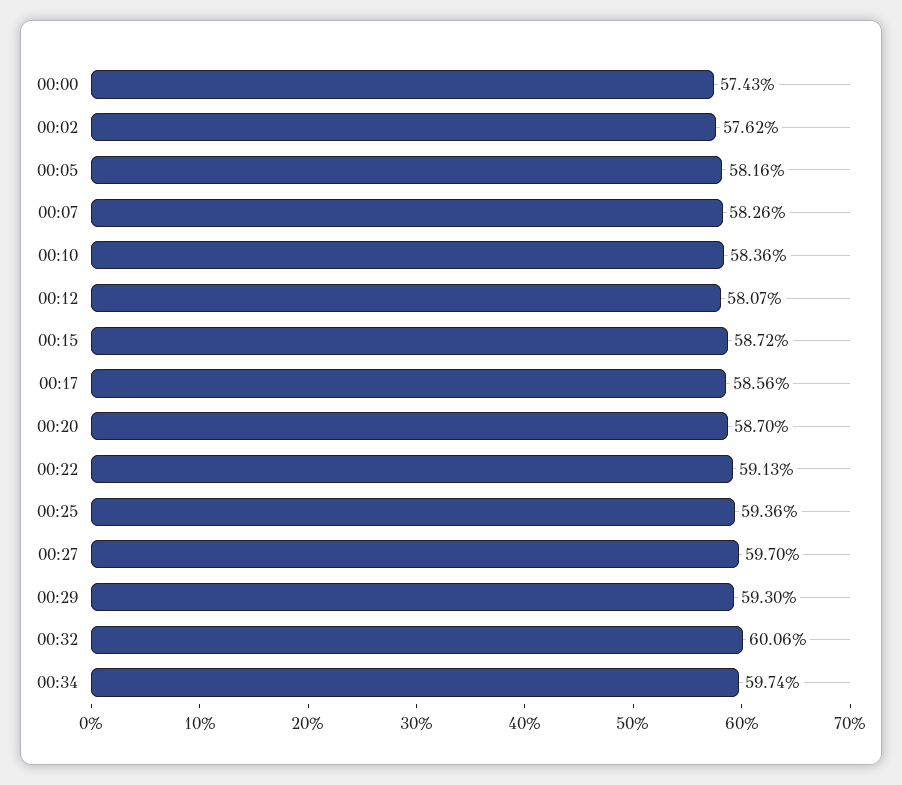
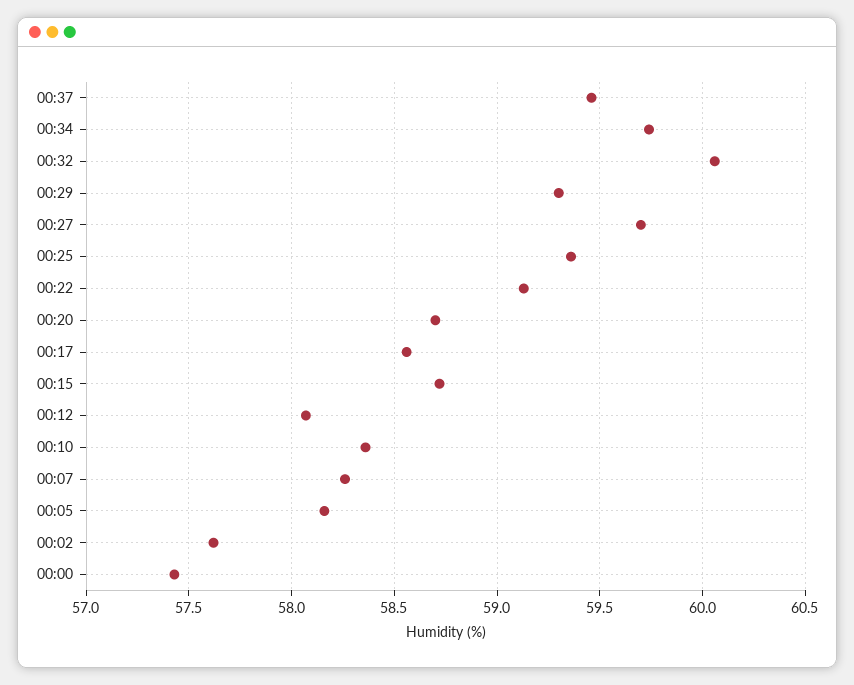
00:37: none -> 59.45

